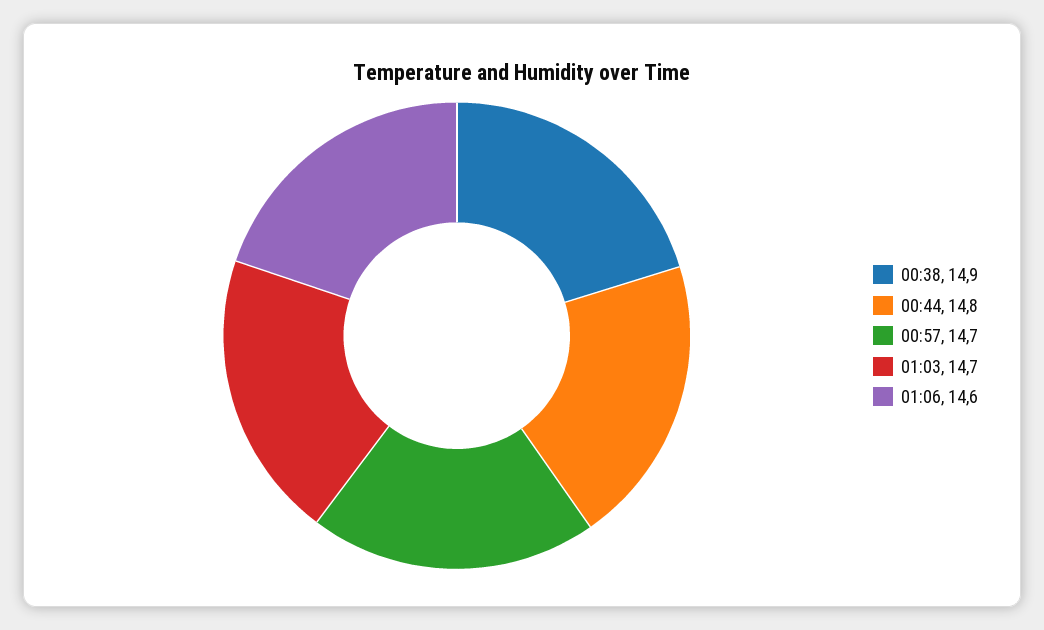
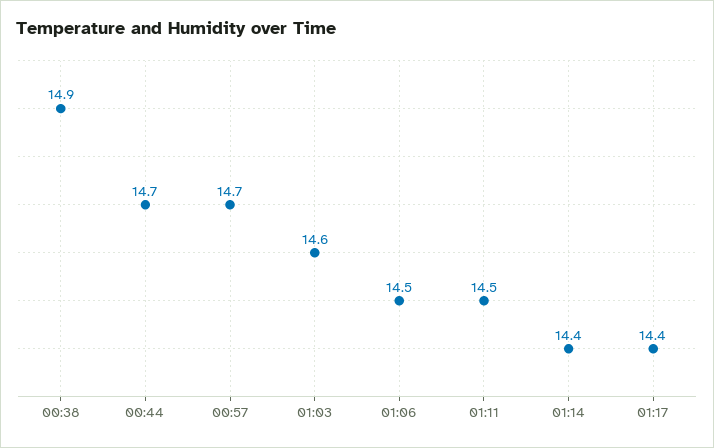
00:44: 14.8 -> 14.7
01:03: 14.7 -> 14.6
01:06: 14.6 -> 14.5
01:11: none -> 14.5
01:14: none -> 14.4
01:17: none -> 14.4

